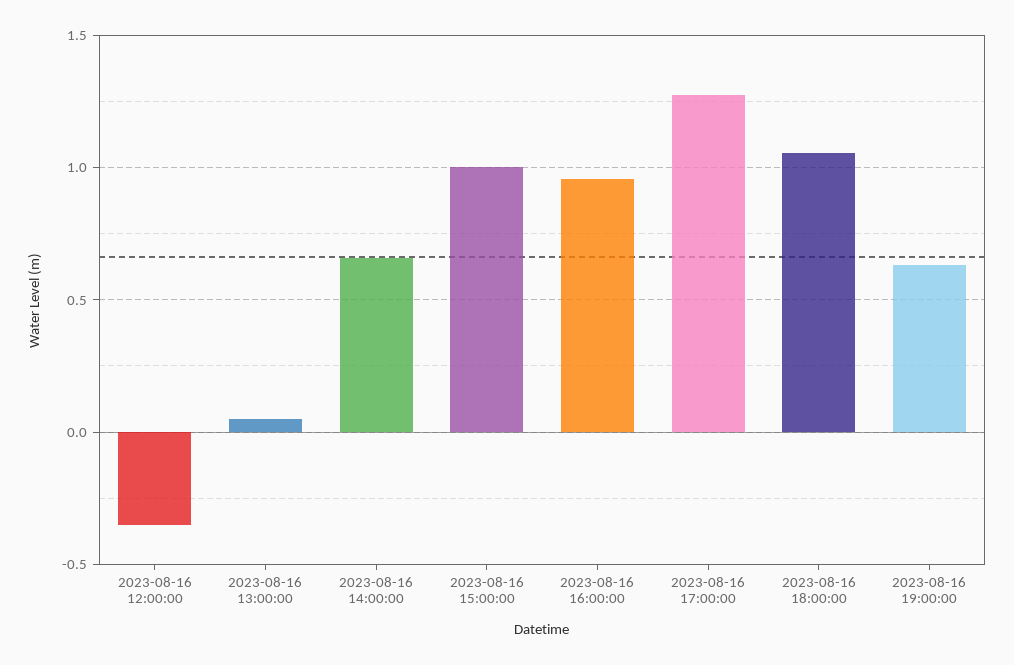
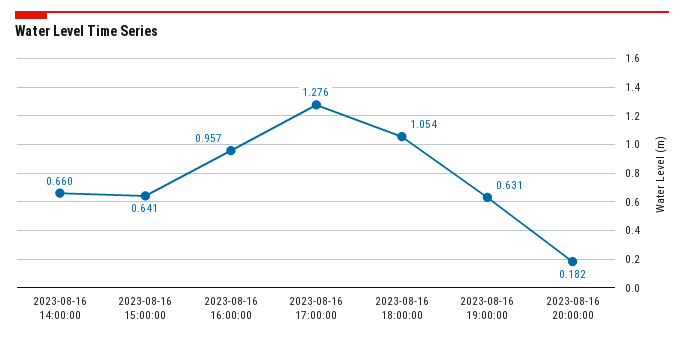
2023-08-16 12:00:00: -0.35 -> none
2023-08-16 13:00:00: 0.05 -> none
2023-08-16 15:00:00: 1 -> 0.641
2023-08-16 20:00:00: none -> 0.182

